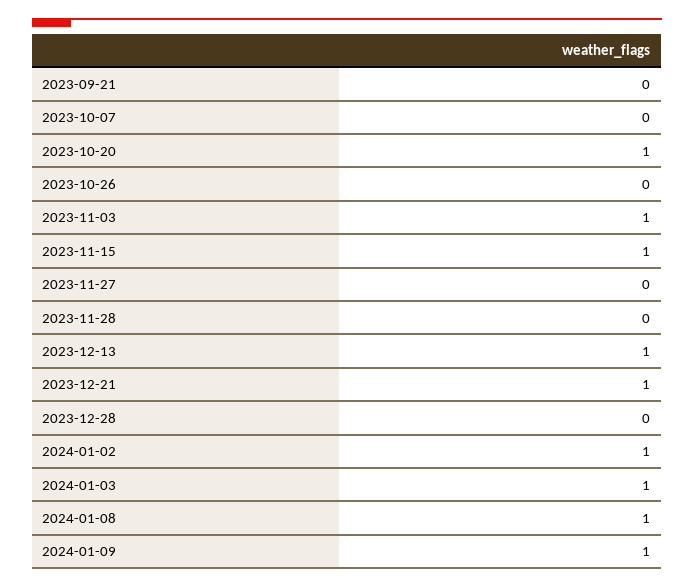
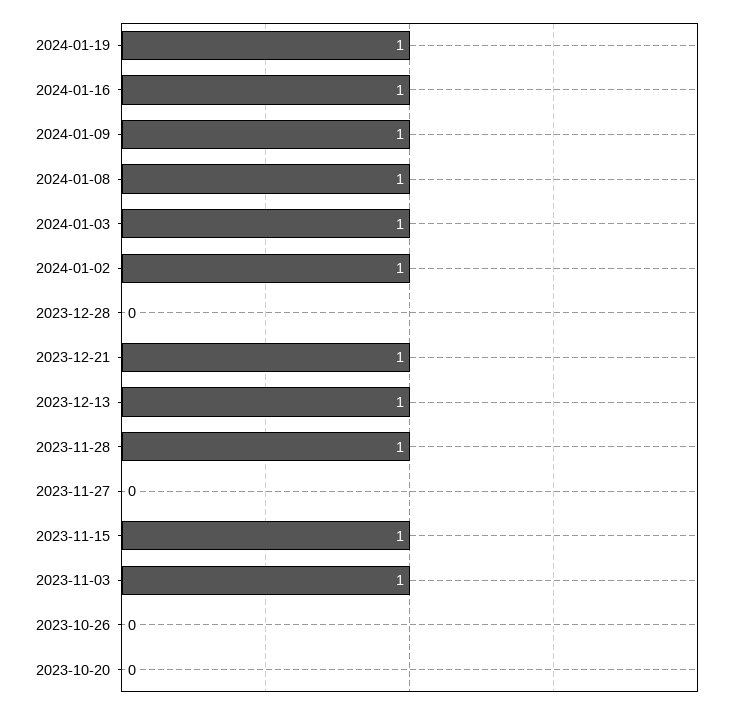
2023-09-21: 0 -> none
2023-10-07: 0 -> none
2023-10-20: 1 -> 0
2023-11-28: 0 -> 1
2024-01-19: none -> 1
2024-01-16: none -> 1

